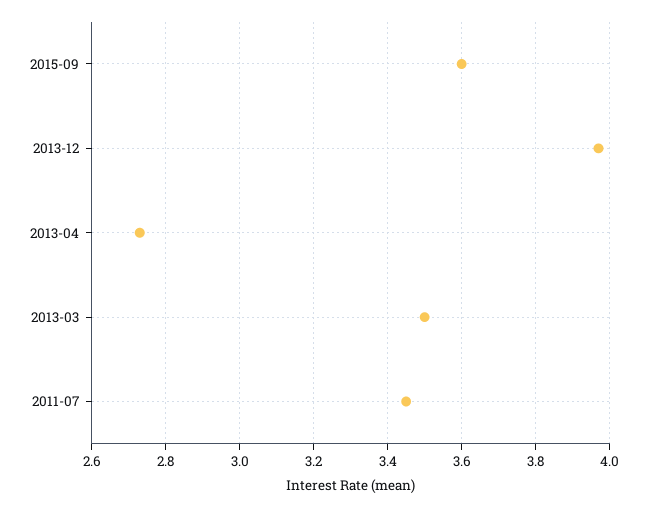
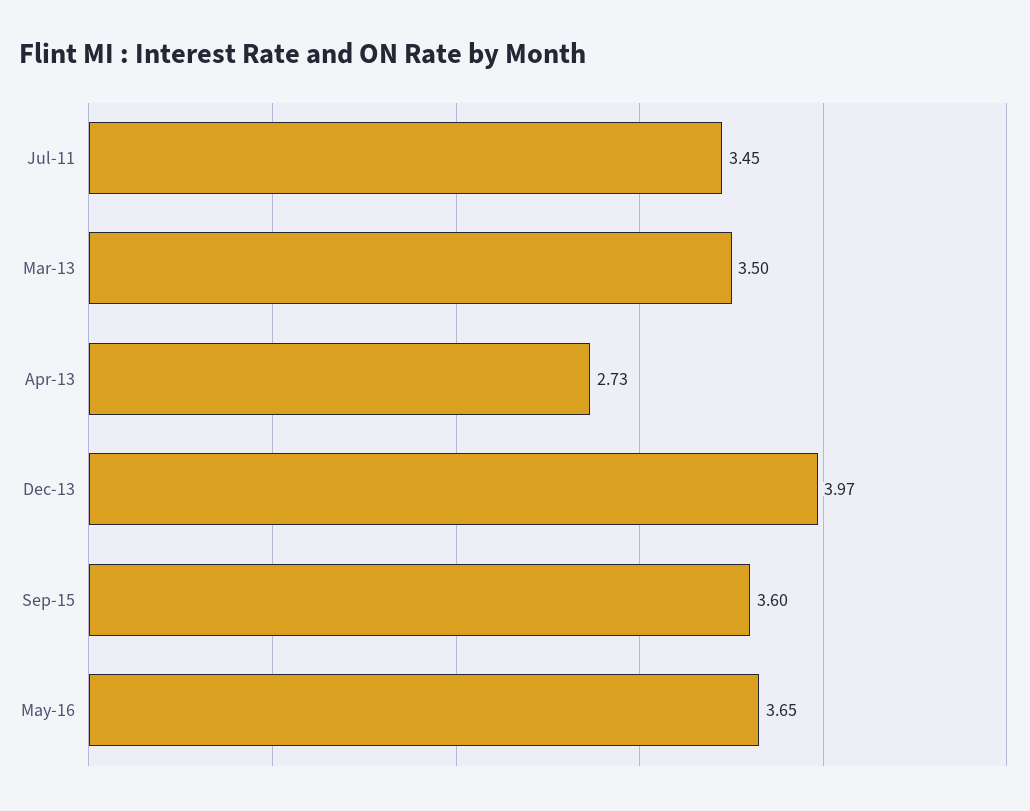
May-16: none -> 3.65

